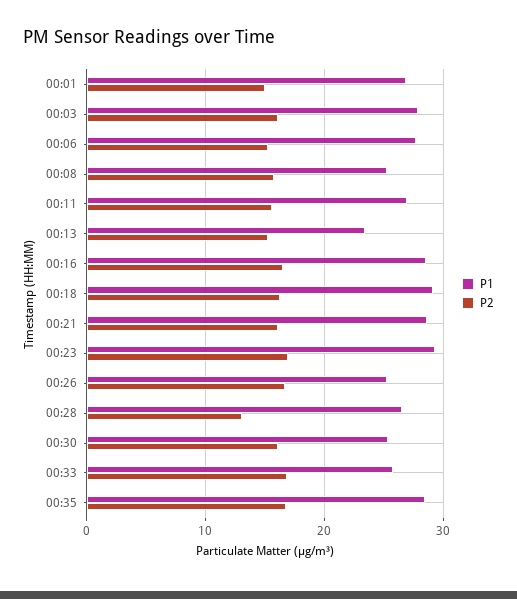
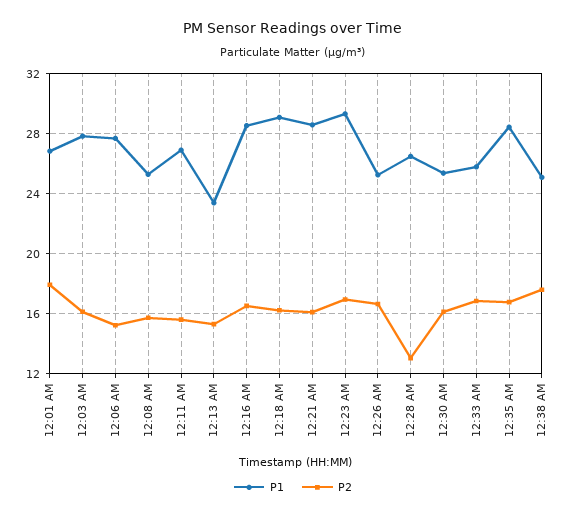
P2, 00:01: 15 -> 18
P1, 12:38 AM: none -> 25
P2, 12:38 AM: none -> 17.5

